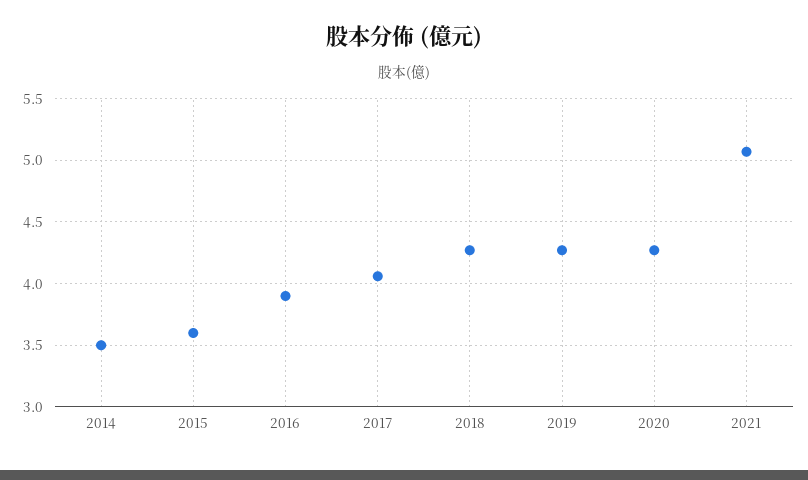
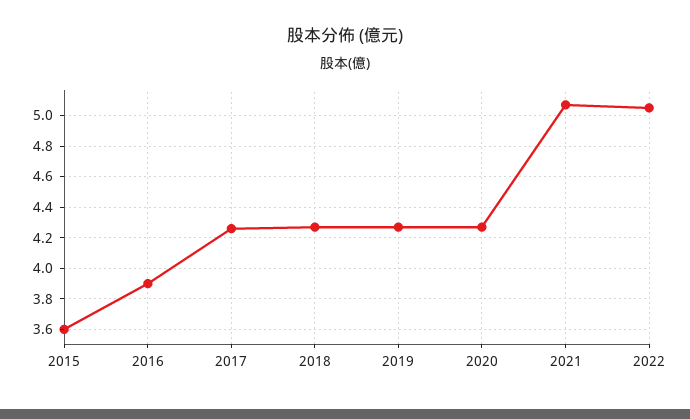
2014: 3.5 -> none
2017: 4.05 -> 4.25
2022: none -> 5.05

